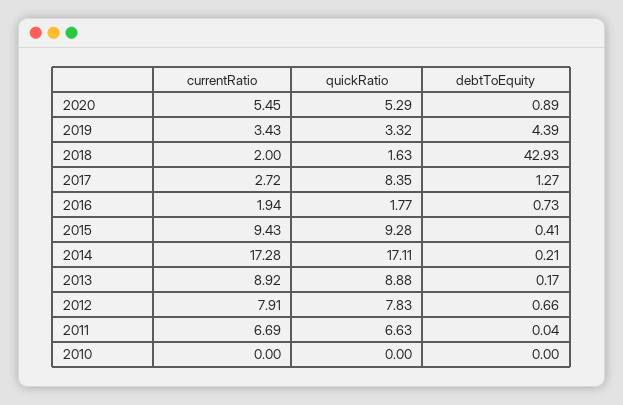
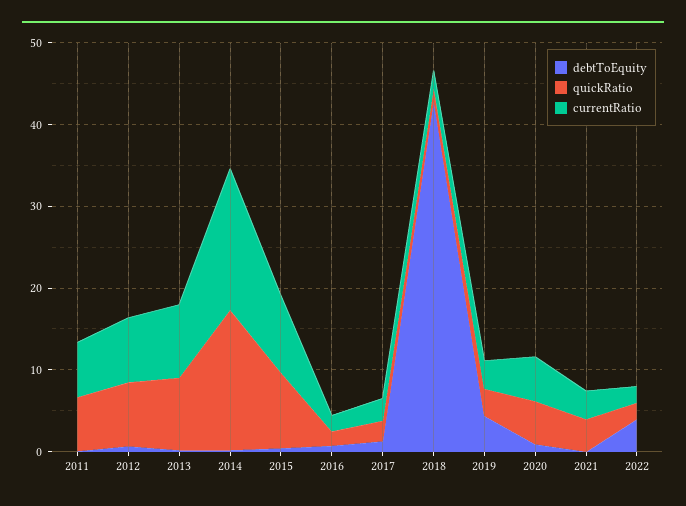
quickRatio, 2017: 8.35 -> 2
currentRatio, 2010: 0 -> none
quickRatio, 2010: 0 -> none
debtToEquity, 2010: 0 -> none
debtToEquity, 2021: none -> 0
quickRatio, 2021: none -> 4
currentRatio, 2021: none -> 4
debtToEquity, 2022: none -> 4
quickRatio, 2022: none -> 2
currentRatio, 2022: none -> 2

